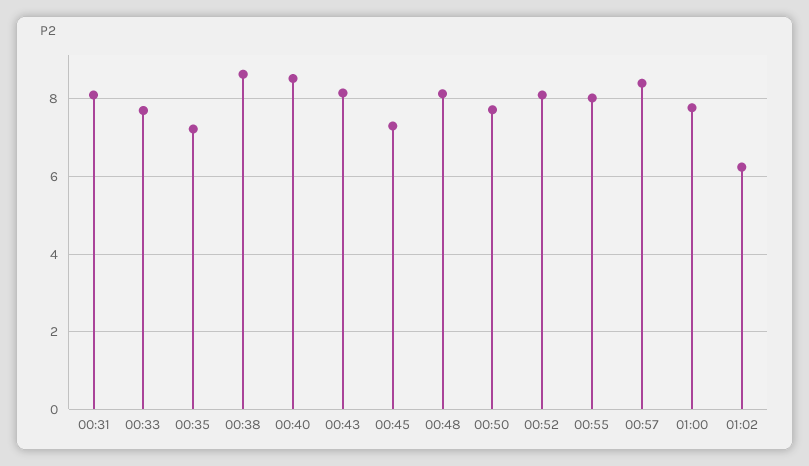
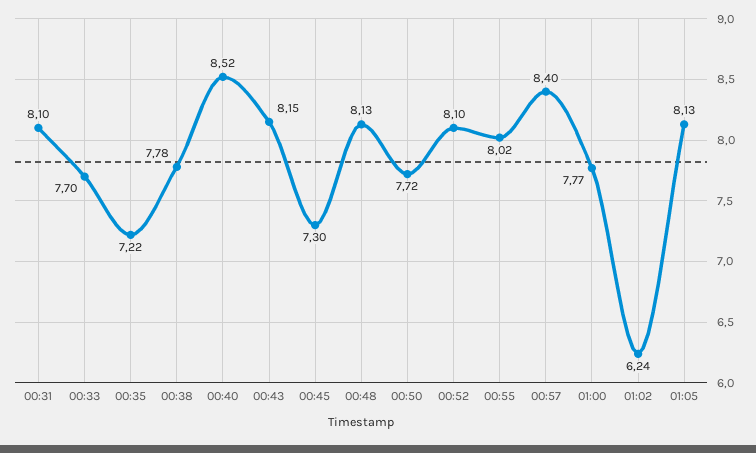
00:38: 8.6 -> 7.78
01:05: none -> 8.13

